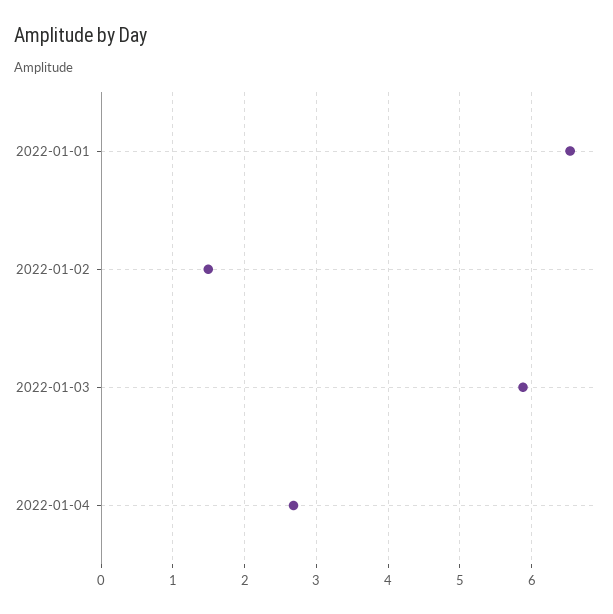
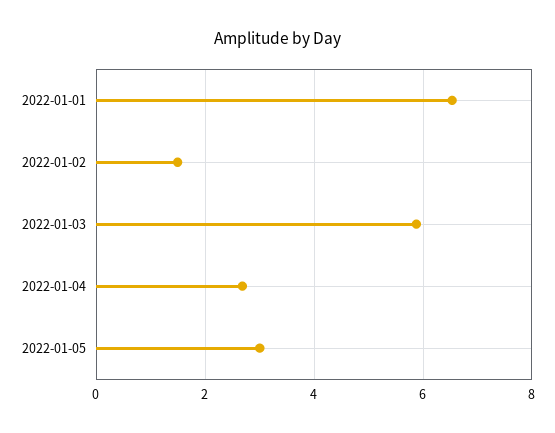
2022-01-05: none -> 3

